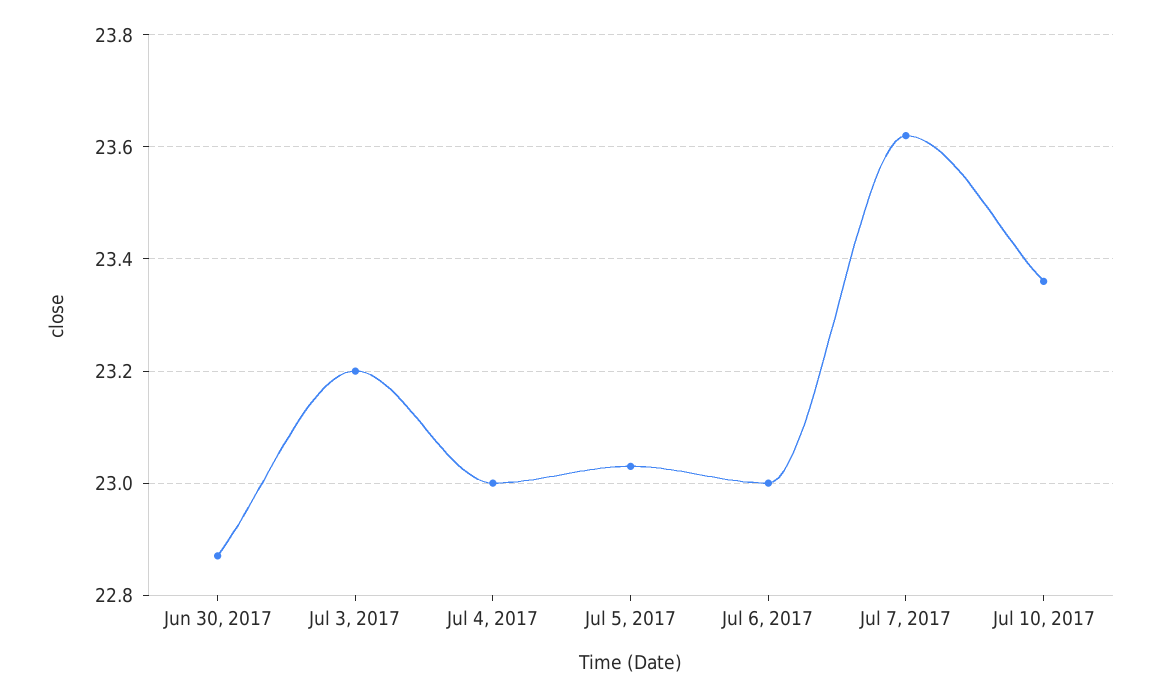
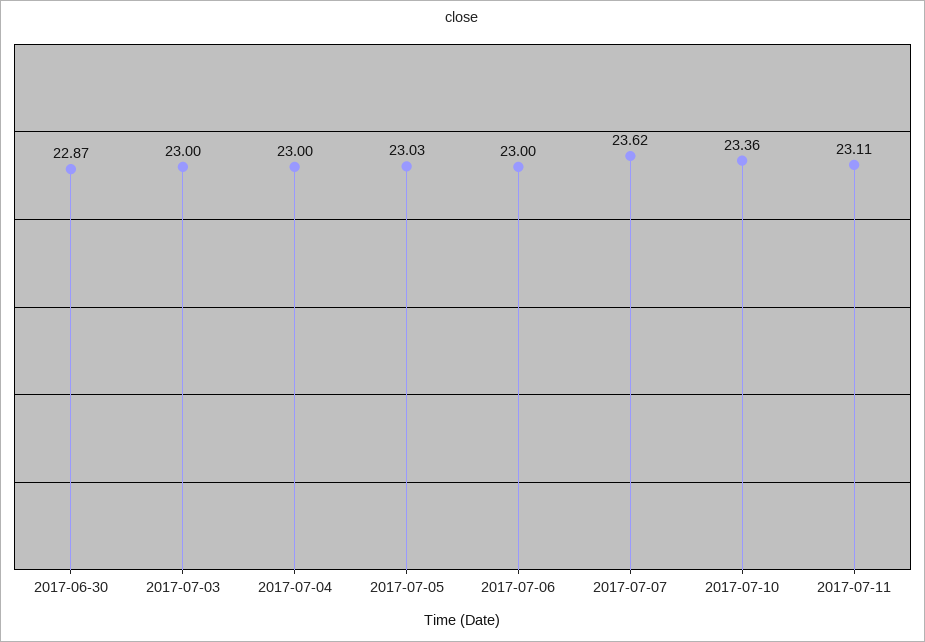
Jul 3, 2017: 23.2 -> 23
2017-07-11: none -> 23.11

